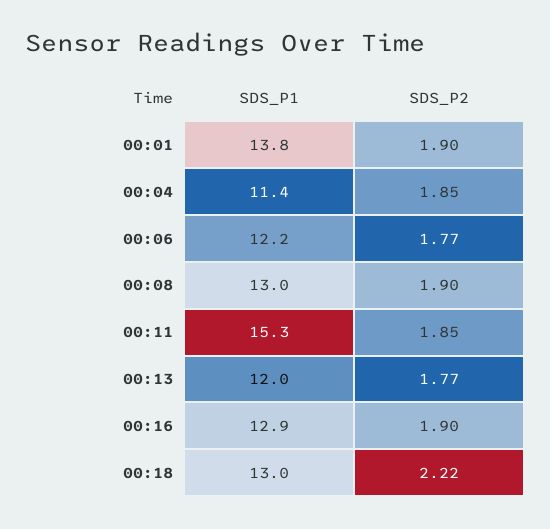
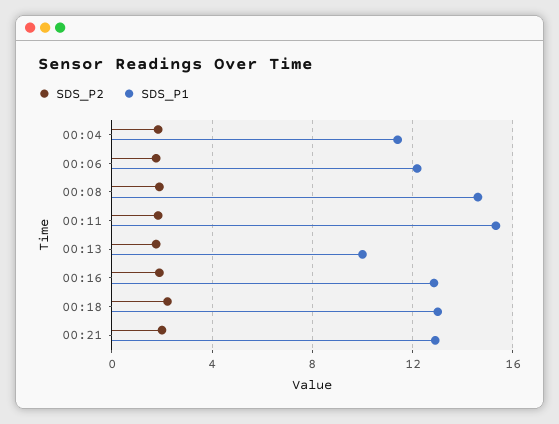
SDS_P1, 00:01: 13.8 -> none
SDS_P2, 00:01: 1.9 -> none
SDS_P1, 00:08: 13 -> 14.5
SDS_P1, 00:13: 12 -> 10
SDS_P2, 00:21: none -> 2
SDS_P1, 00:21: none -> 13

